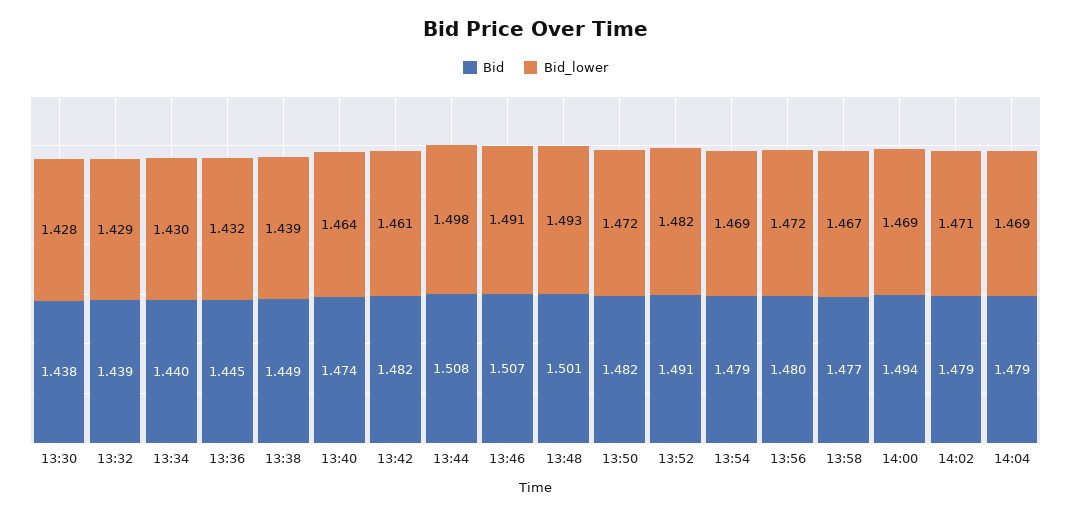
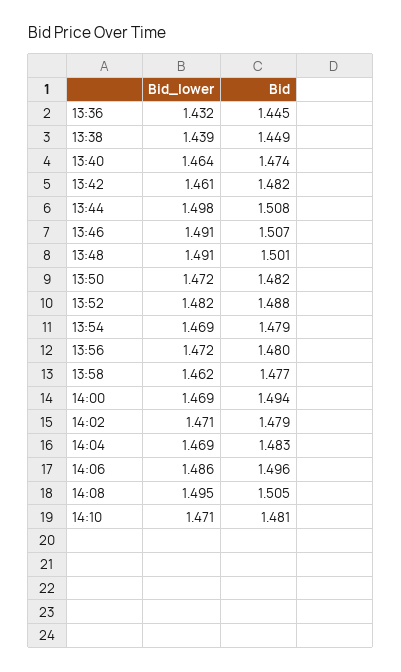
Bid, 13:30: 1.438 -> none
Bid_lower, 13:30: 1.428 -> none
Bid, 13:32: 1.439 -> none
Bid_lower, 13:32: 1.429 -> none
Bid, 13:34: 1.44 -> none
Bid_lower, 13:34: 1.43 -> none
Bid_lower, 13:48: 1.493 -> 1.491
Bid, 13:52: 1.491 -> 1.488
Bid_lower, 13:58: 1.467 -> 1.462
Bid, 14:04: 1.479 -> 1.483
Bid_lower, 14:06: none -> 1.486
Bid, 14:06: none -> 1.496
Bid_lower, 14:08: none -> 1.495
Bid, 14:08: none -> 1.505
Bid_lower, 14:10: none -> 1.471
Bid, 14:10: none -> 1.481

